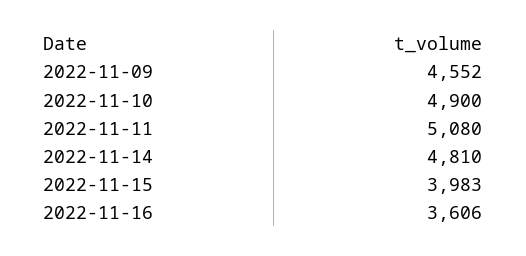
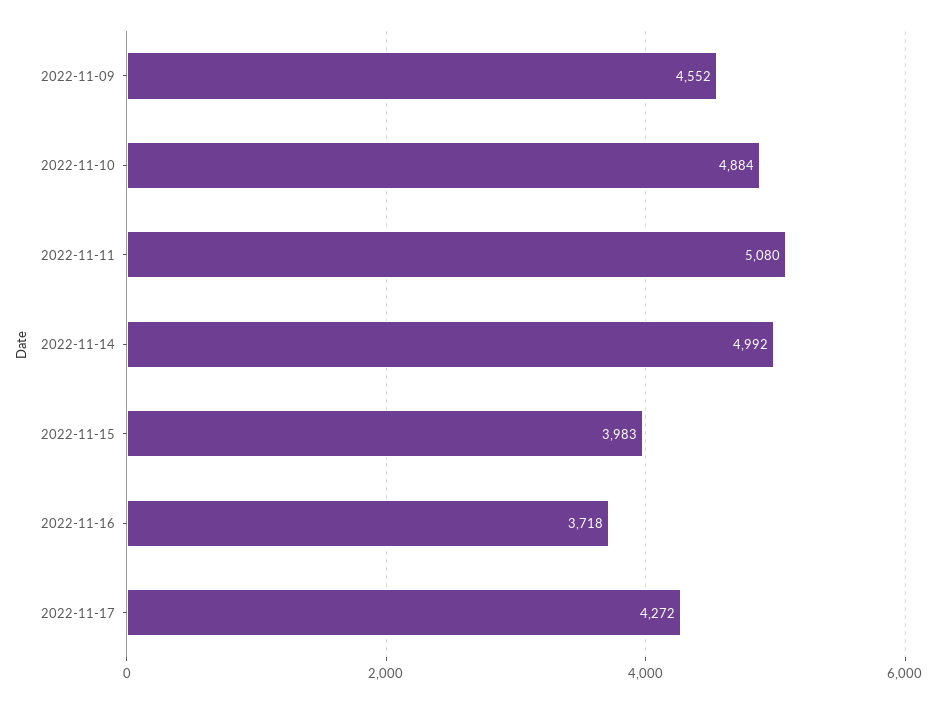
2022-11-10: 4900 -> 4884
2022-11-14: 4810 -> 4992
2022-11-16: 3606 -> 3718
2022-11-17: none -> 4272

